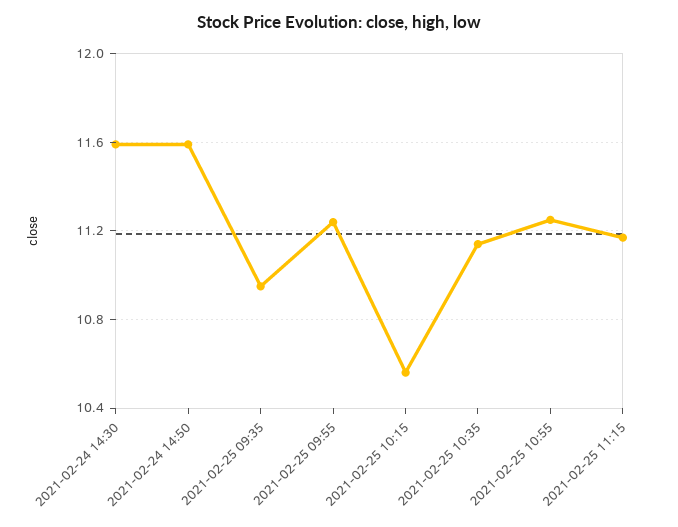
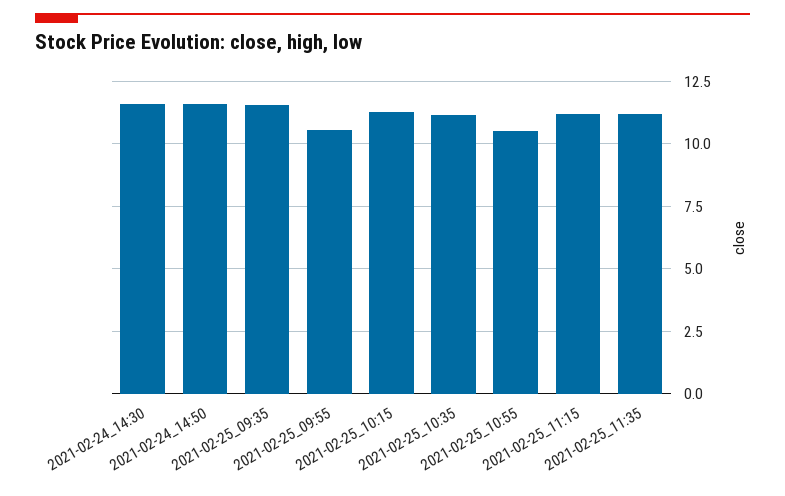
2021-02-25 09:35: 10.95 -> 11.5
2021-02-25 09:55: 11.25 -> 10.5
2021-02-25 10:15: 10.55 -> 11.25
2021-02-25 10:55: 11.25 -> 10.5
2021-02-25_11:35: none -> 11.25

